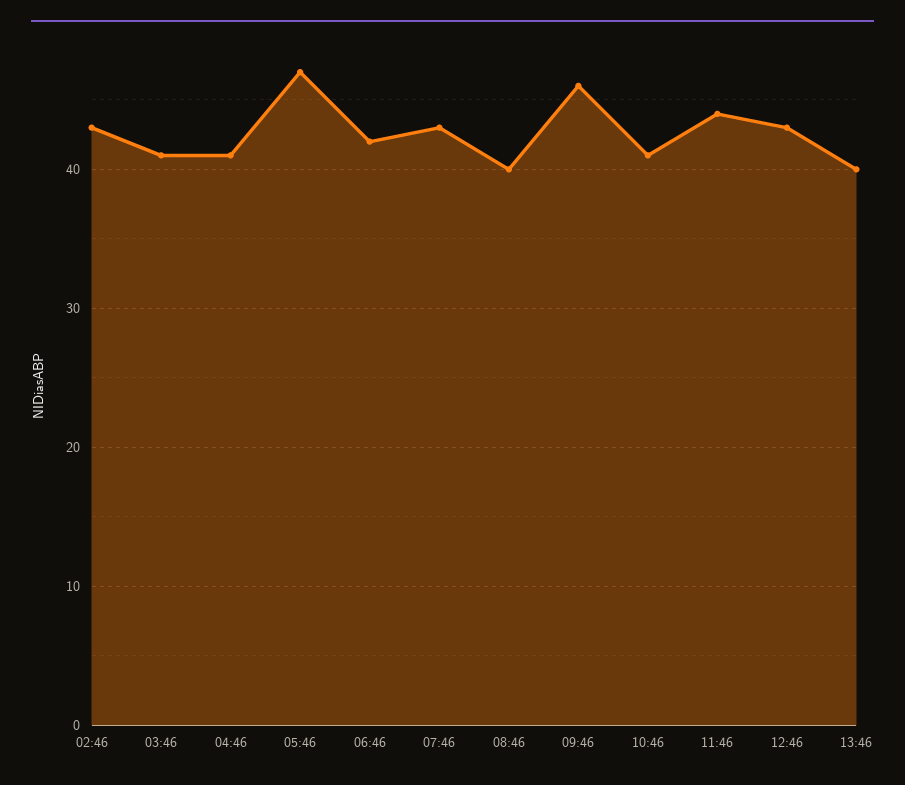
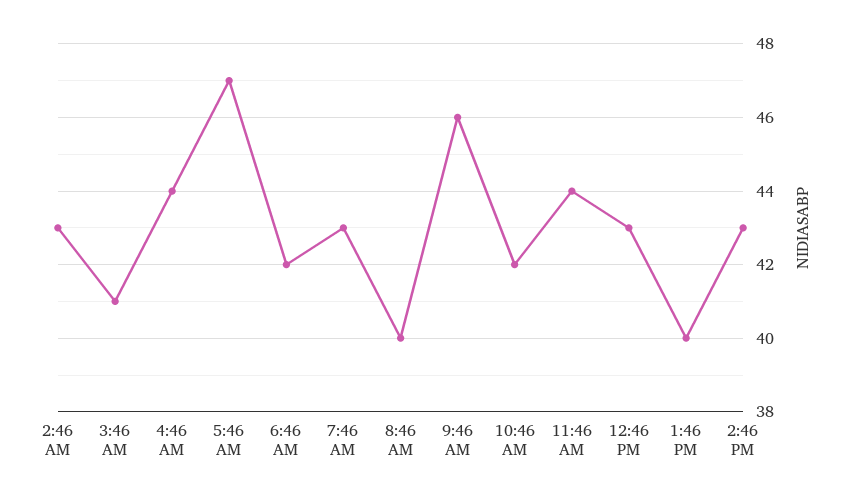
04:46: 41 -> 44
10:46: 41 -> 42
2:46 PM: none -> 43

